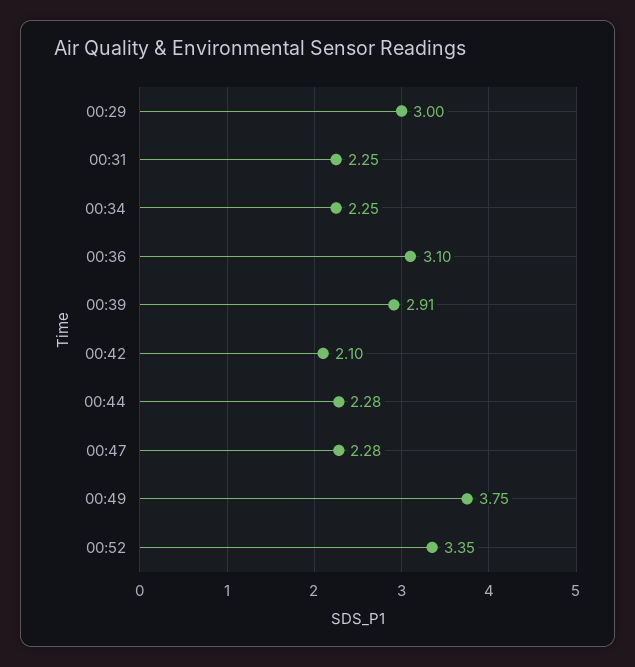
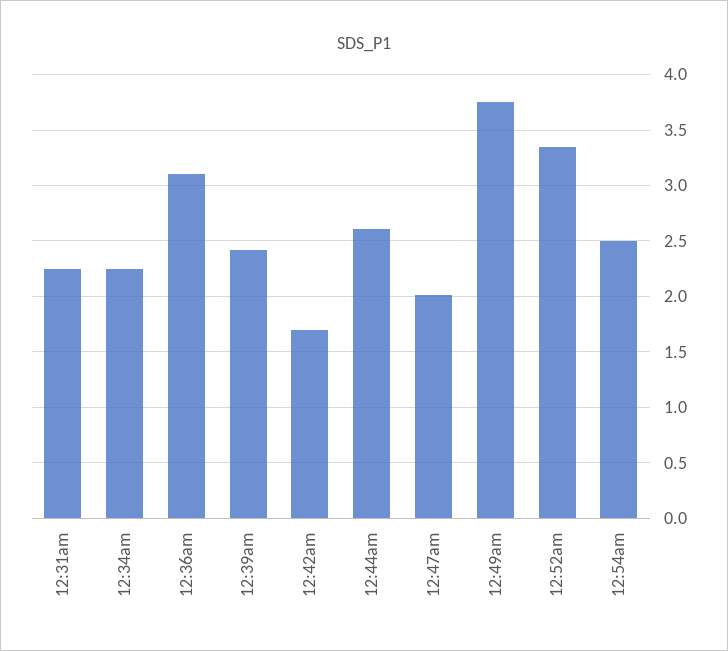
00:29: 3 -> none
00:39: 2.91 -> 2.4
00:42: 2.1 -> 1.7
00:44: 2.28 -> 2.6
00:47: 2.28 -> 2
12:54am: none -> 2.5

